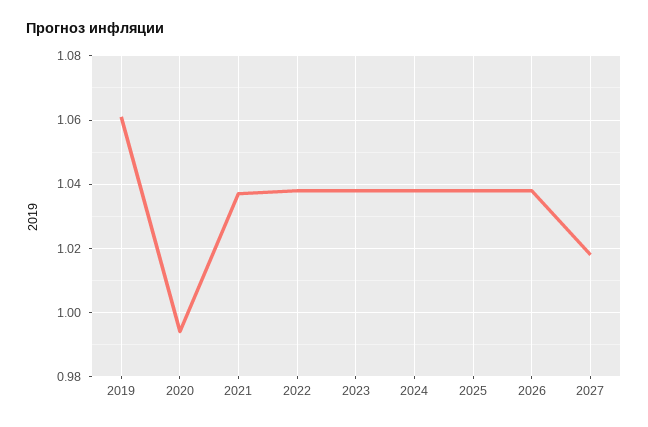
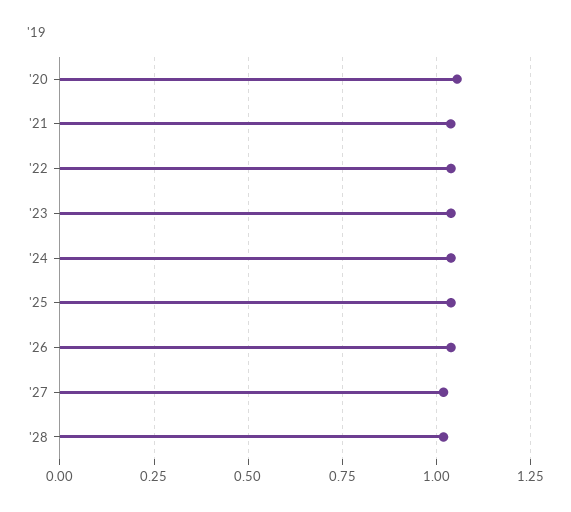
2019: 1.06 -> none
2020: 0.995 -> 1.05
'28: none -> 1.025

